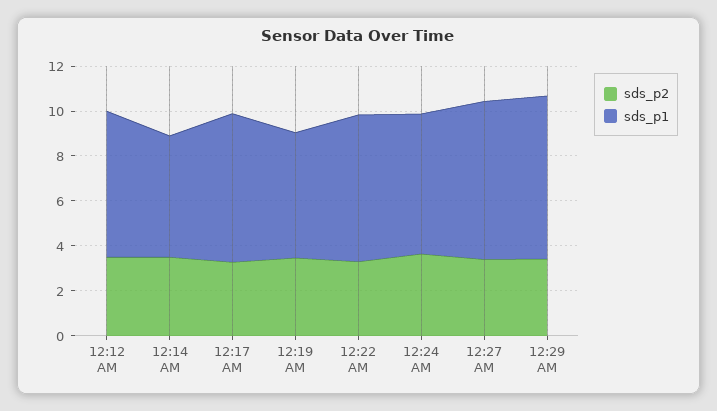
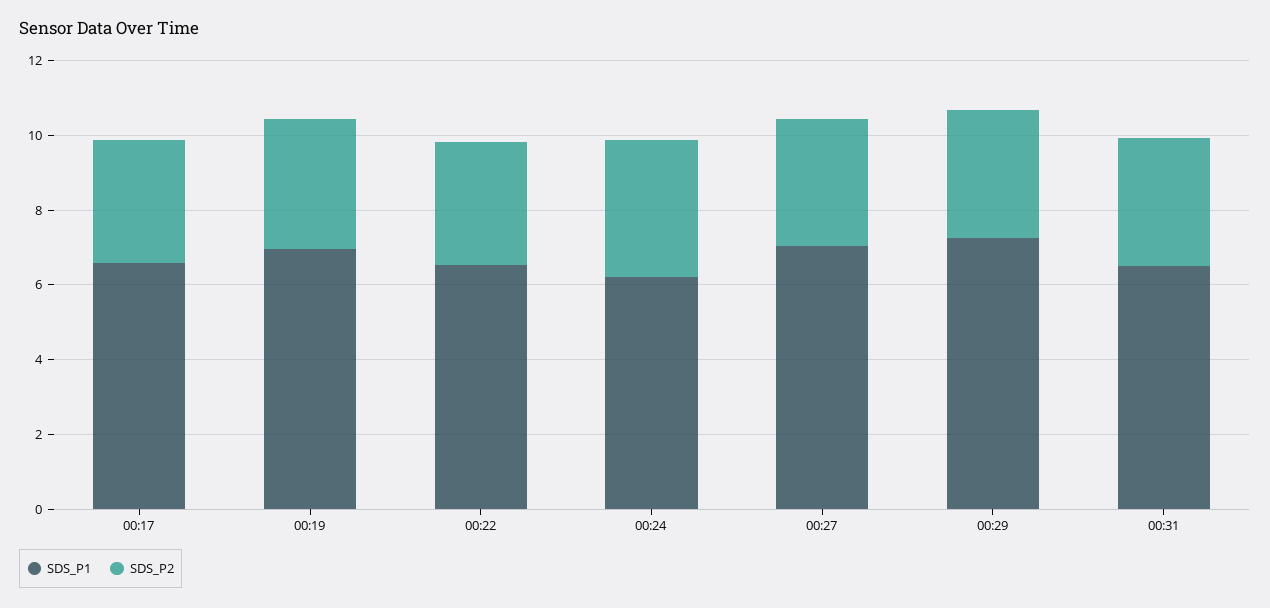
sds_p2, 12:12 AM: 3.5 -> none
sds_p1, 12:12 AM: 6.5 -> none
sds_p2, 12:14 AM: 3.5 -> none
sds_p1, 12:14 AM: 5.5 -> none
sds_p1, 12:19 AM: 5.5 -> 7
sds_p1, 00:31: none -> 6.5
sds_p2, 00:31: none -> 3.5

